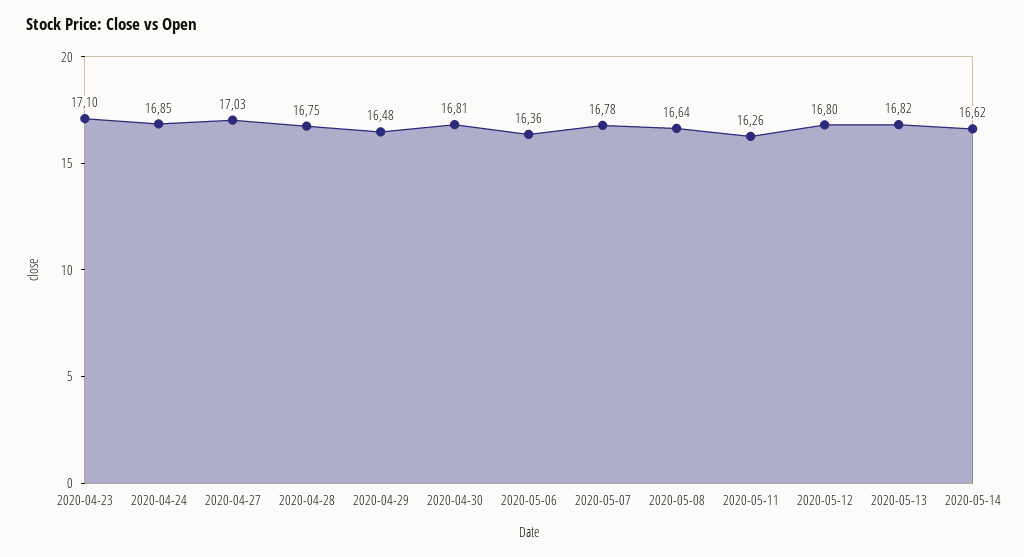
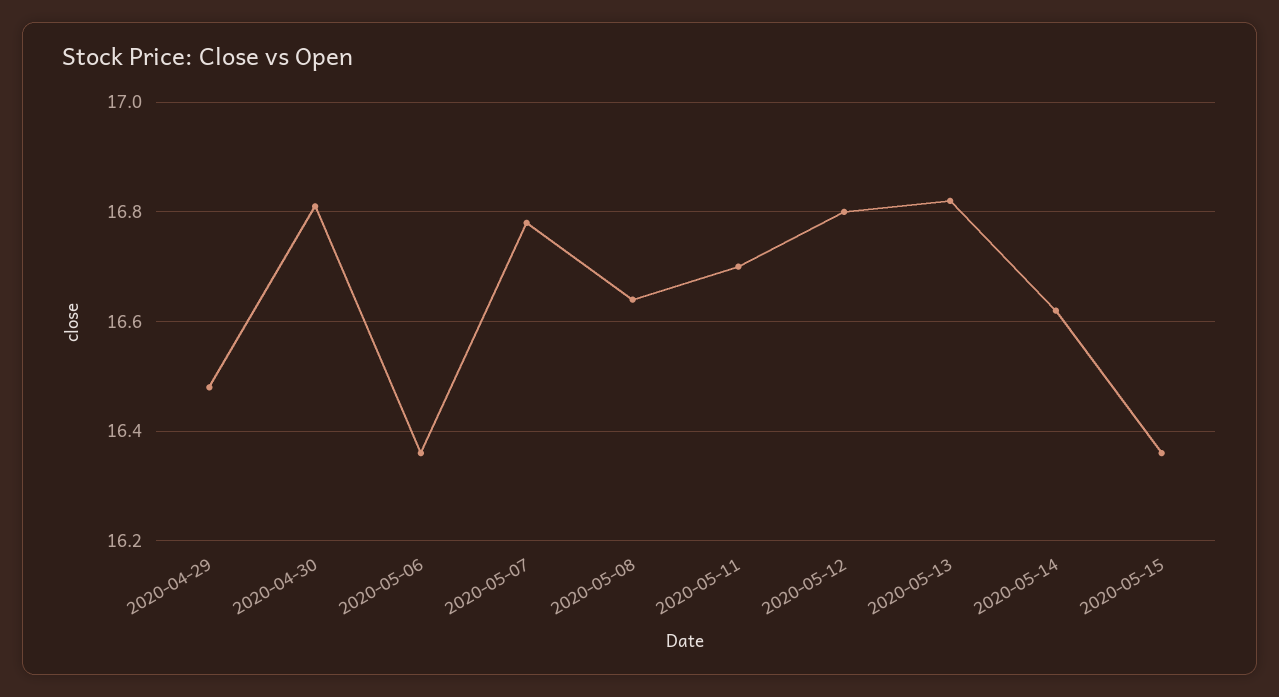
2020-04-23: 17.1 -> none
2020-04-24: 16.85 -> none
2020-04-27: 17.03 -> none
2020-04-28: 16.75 -> none
2020-05-11: 16.26 -> 16.7
2020-05-15: none -> 16.35

